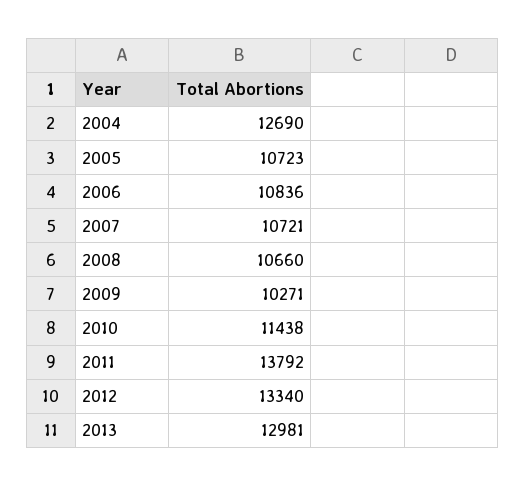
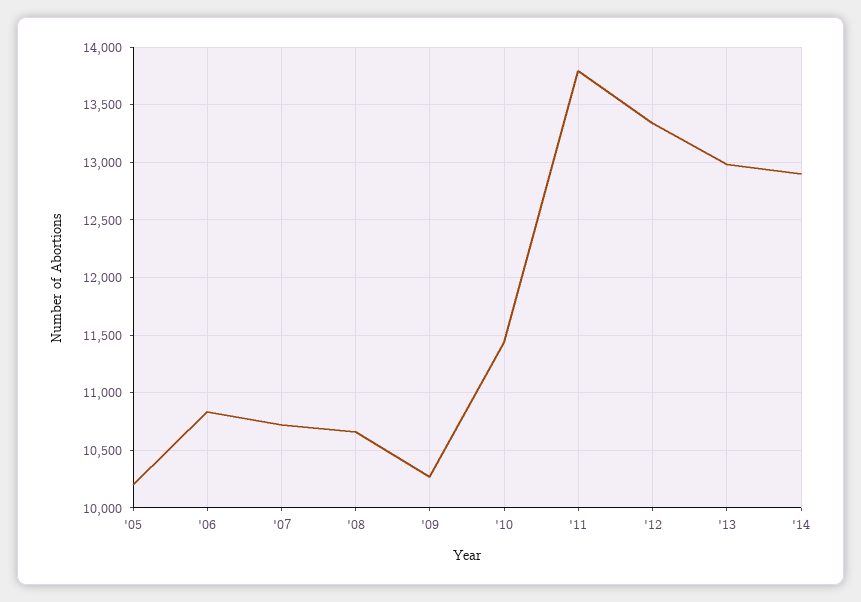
2004: 12690 -> none
2005: 10723 -> 10200
'14: none -> 12900

